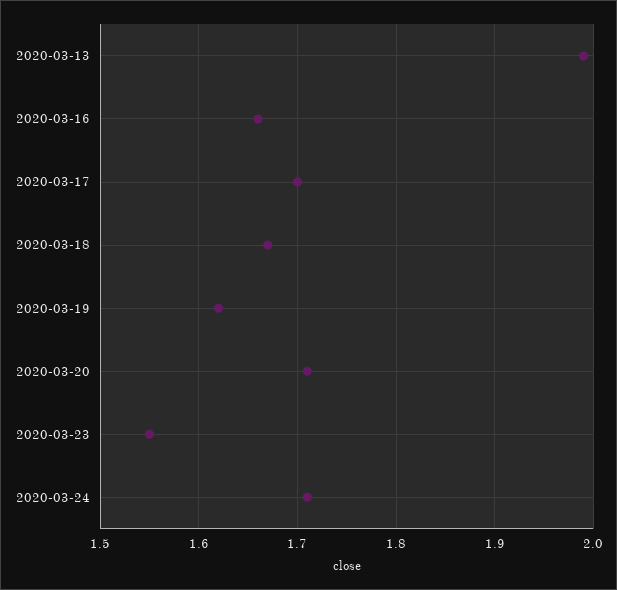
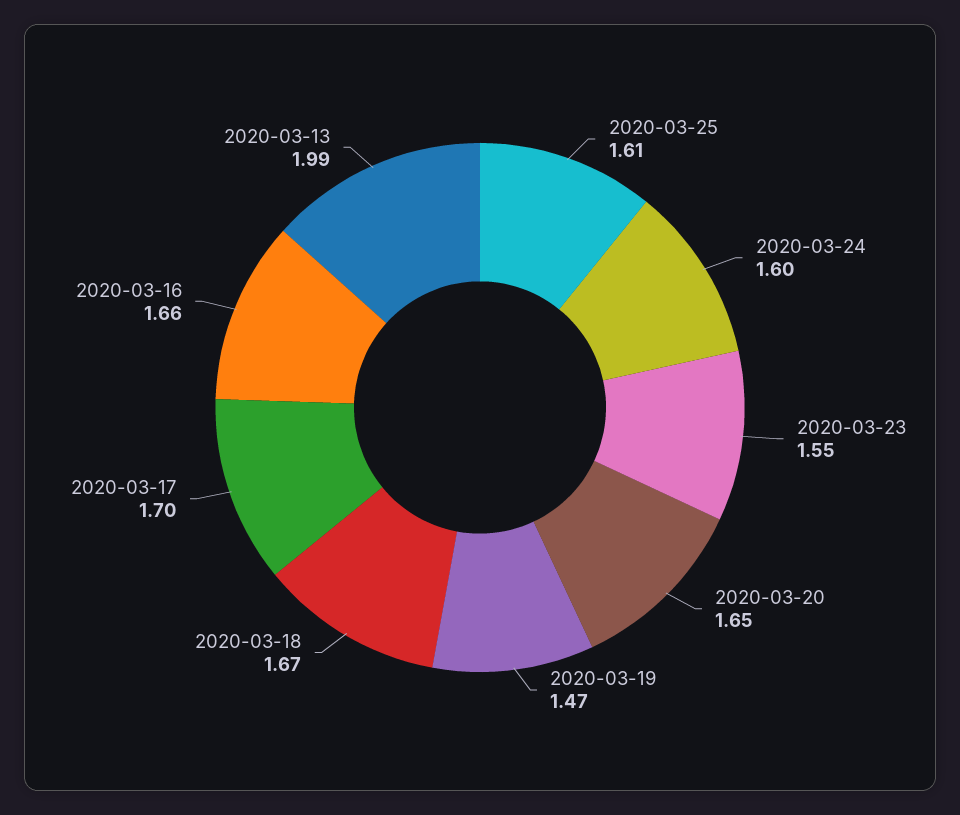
2020-03-19: 1.62 -> 1.47
2020-03-20: 1.71 -> 1.65
2020-03-24: 1.71 -> 1.6
2020-03-25: none -> 1.61

